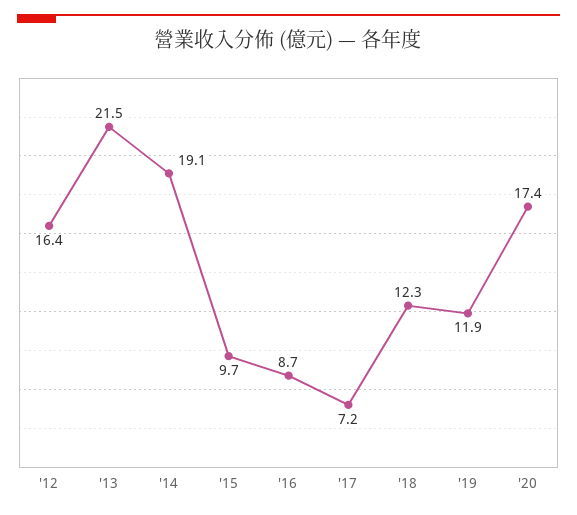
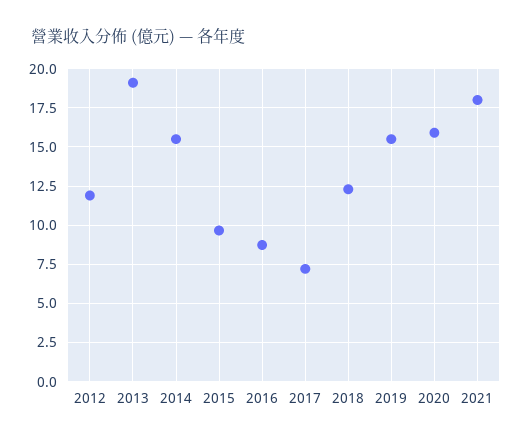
'12: 16.4 -> 12
'13: 21.5 -> 19
'14: 19.1 -> 15.5
'19: 11.9 -> 15.5
'20: 17.4 -> 16
2021: none -> 18

